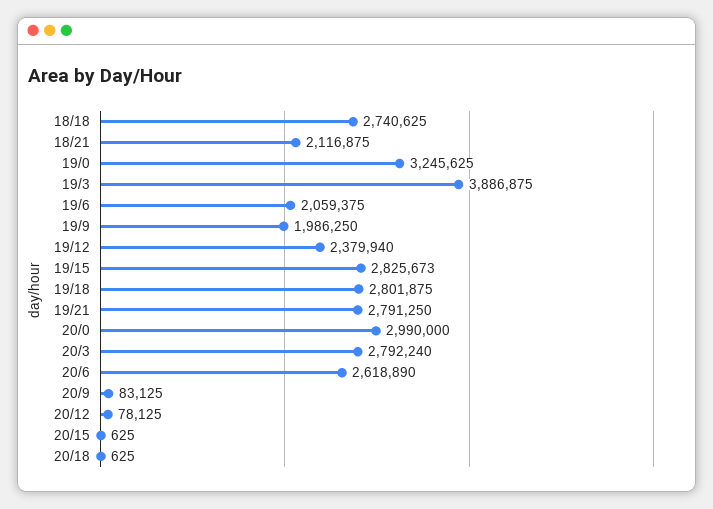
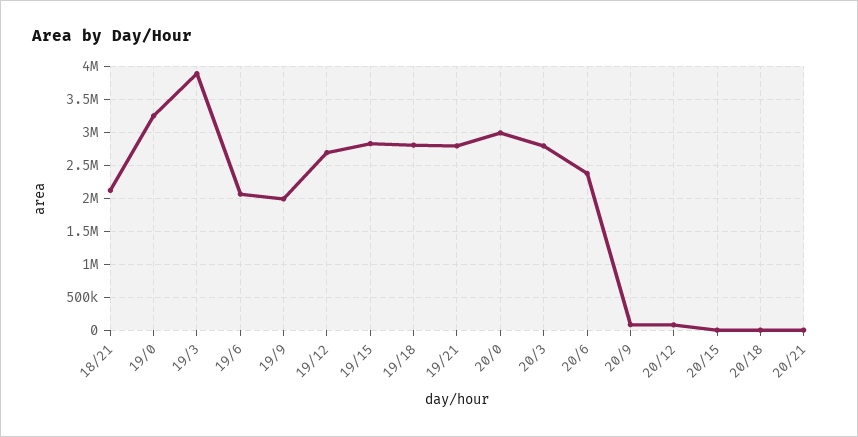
18/18: 2740625 -> none
19/12: 2379940 -> 2700000
20/6: 2618890 -> 2400000
20/21: none -> 0

